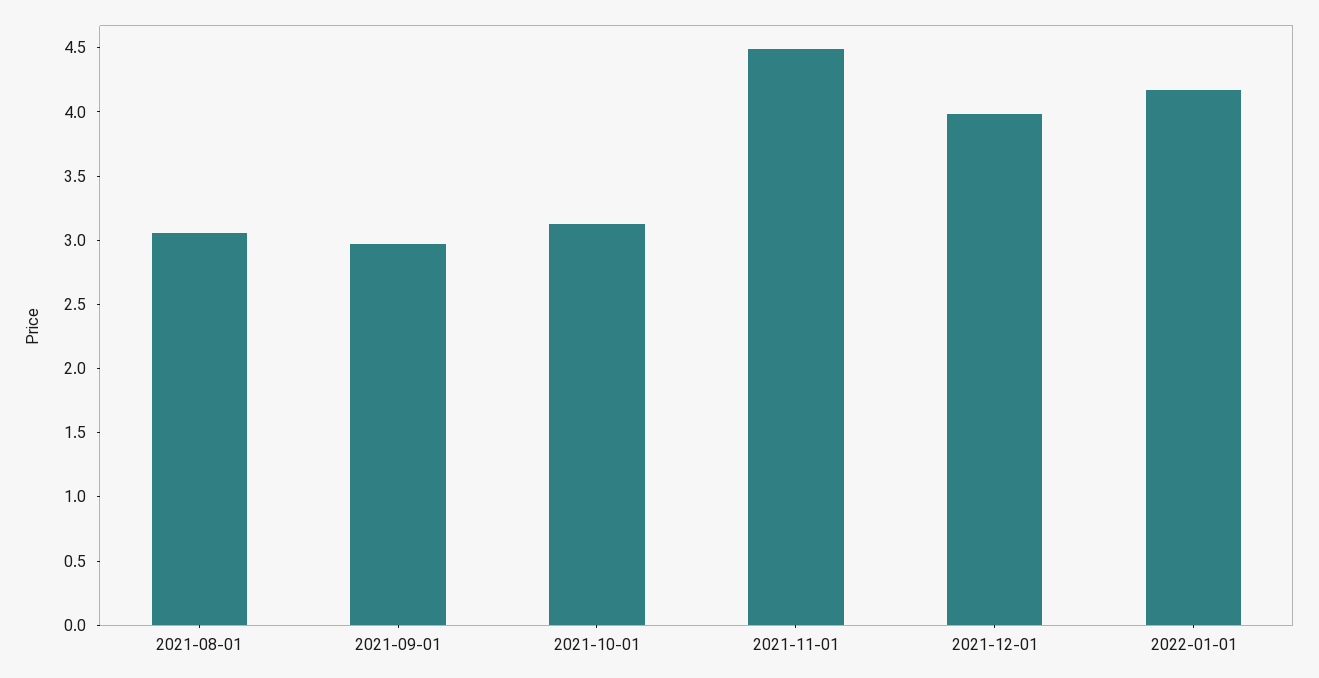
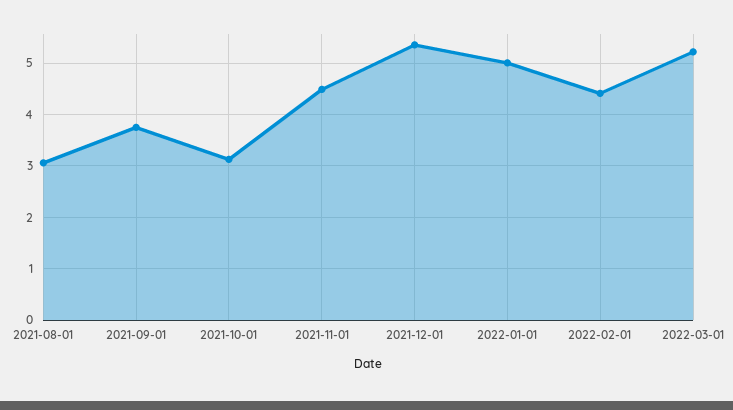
2021-09-01: 3 -> 3.8
2021-12-01: 4 -> 5.4
2022-01-01: 4.2 -> 5
2022-02-01: none -> 4.4
2022-03-01: none -> 5.2

